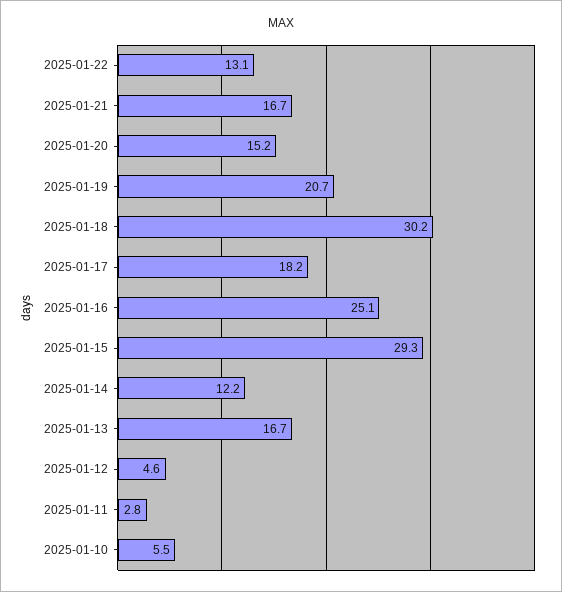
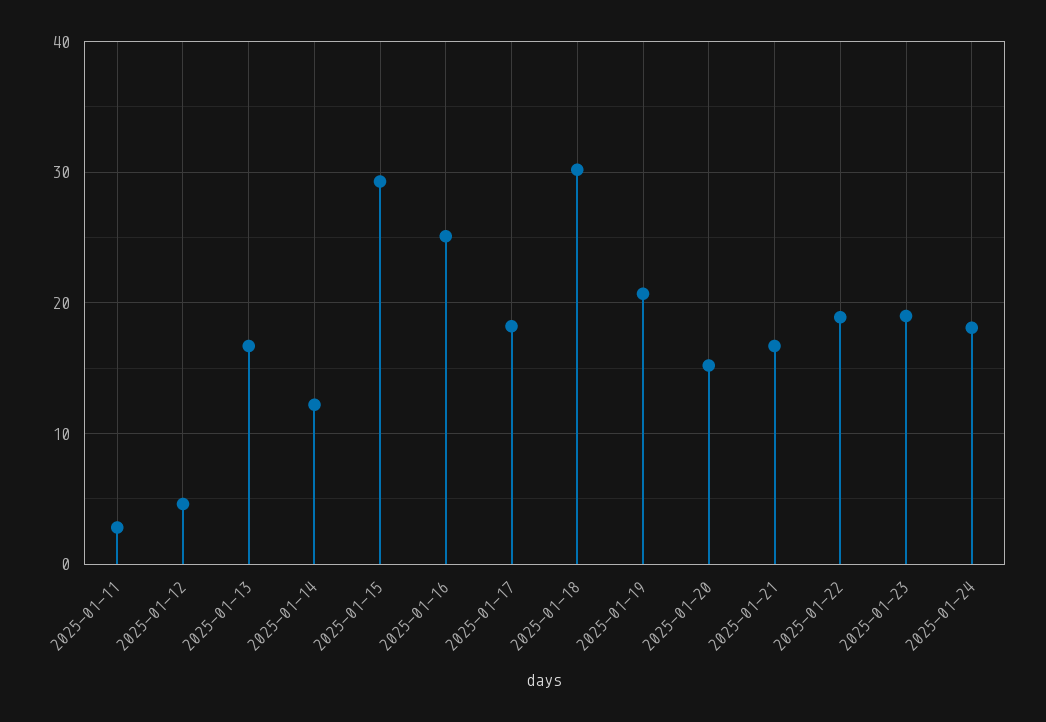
2025-01-22: 13.1 -> 19
2025-01-10: 5.5 -> none
2025-01-23: none -> 19
2025-01-24: none -> 18

